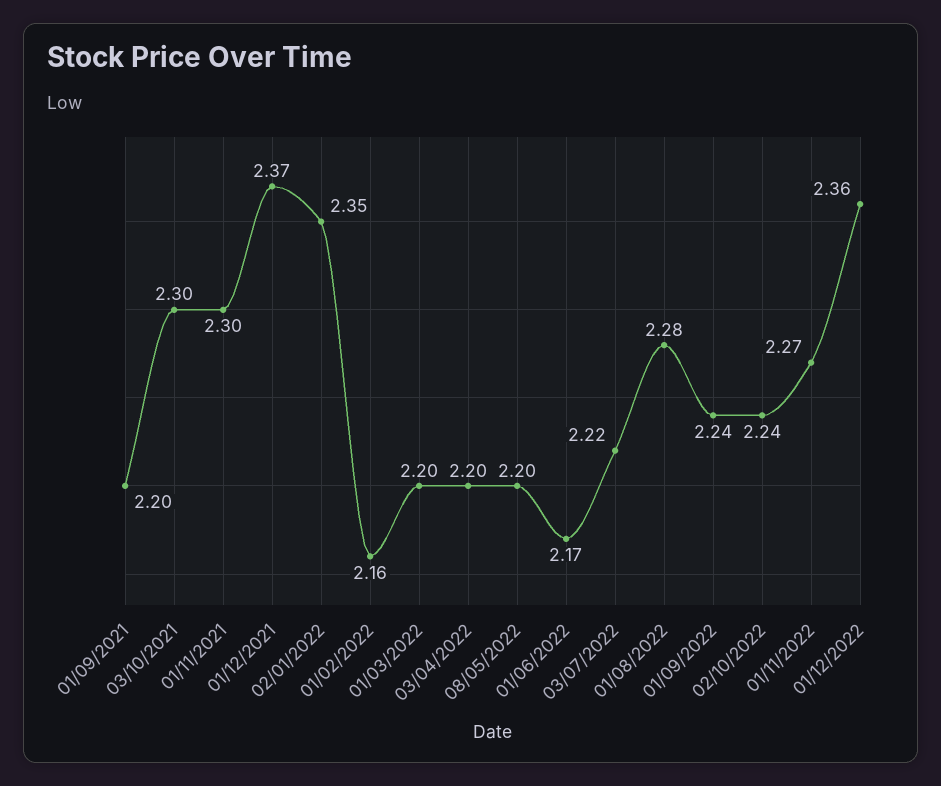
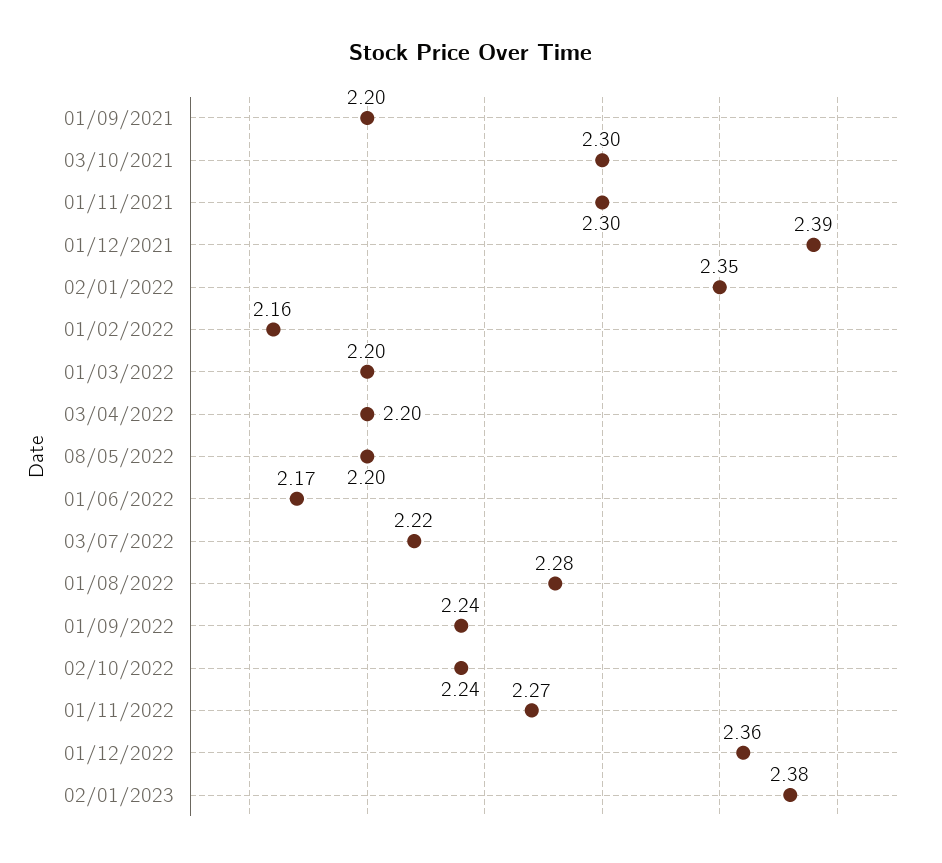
01/12/2021: 2.37 -> 2.39
02/01/2023: none -> 2.38

